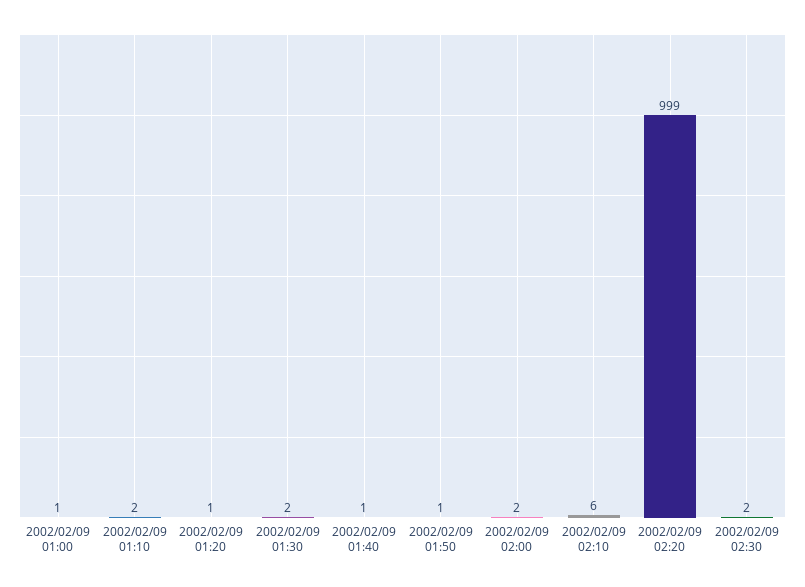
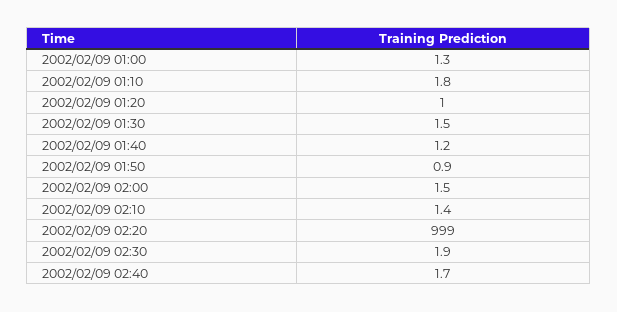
2002/02/09 02:10: 6 -> 1.4
2002/02/09 02:40: none -> 1.7

